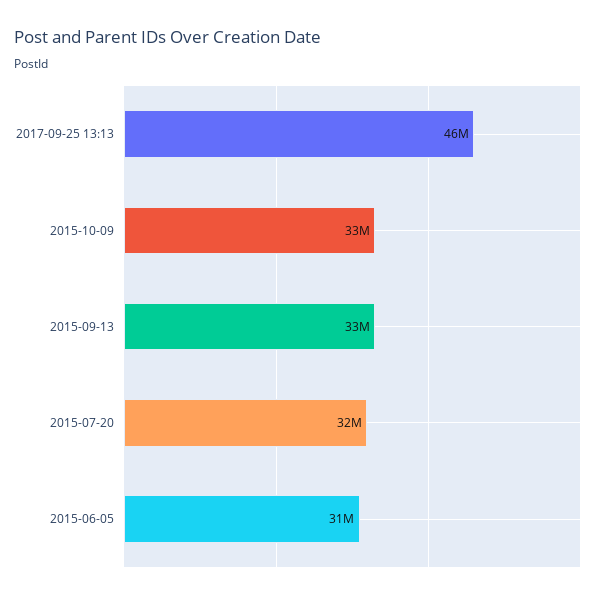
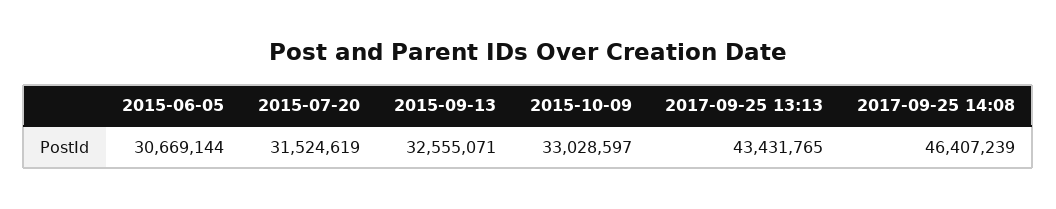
2017-09-25 13:13: 46000000 -> 43431765
2017-09-25 14:08: none -> 46407239

